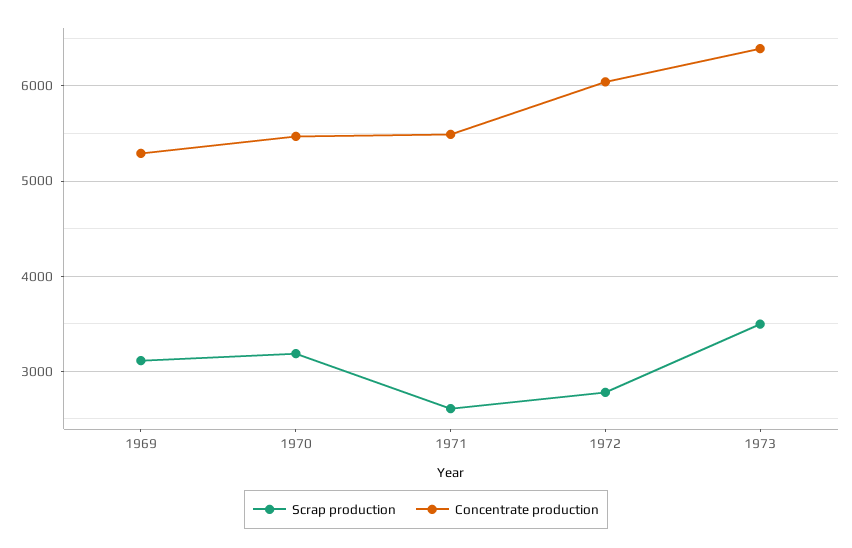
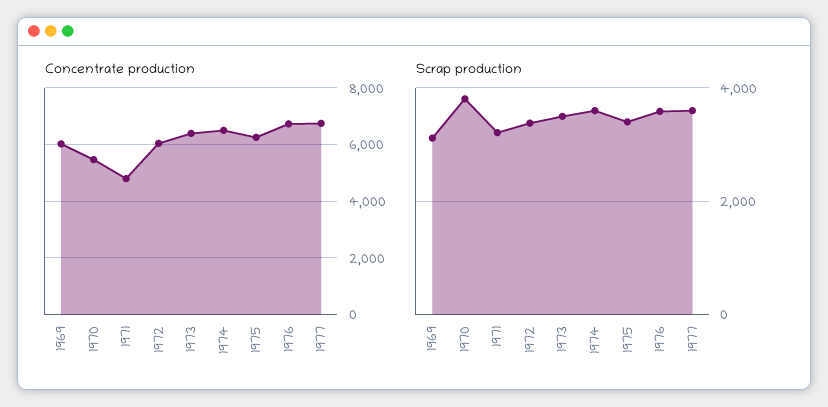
Concentrate production, 1969: 5300 -> 6000
Scrap production, 1970: 3200 -> 3800
Scrap production, 1971: 2600 -> 3200
Concentrate production, 1971: 5500 -> 4750
Scrap production, 1972: 2800 -> 3400
Concentrate production, 1974: none -> 6500
Concentrate production, 1975: none -> 6250
Concentrate production, 1976: none -> 6750
Concentrate production, 1977: none -> 6750
Scrap production, 1974: none -> 3600
Scrap production, 1975: none -> 3400
Scrap production, 1976: none -> 3600
Scrap production, 1977: none -> 3600

